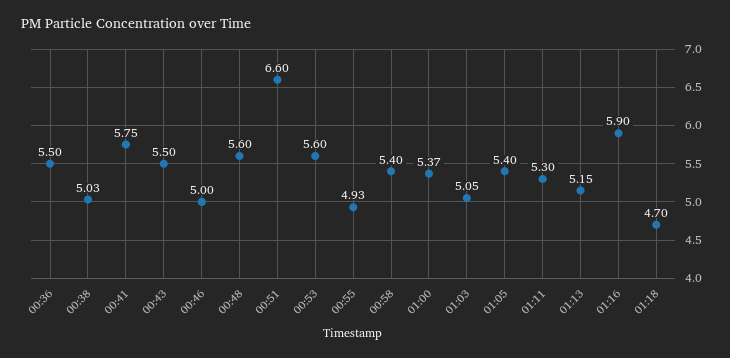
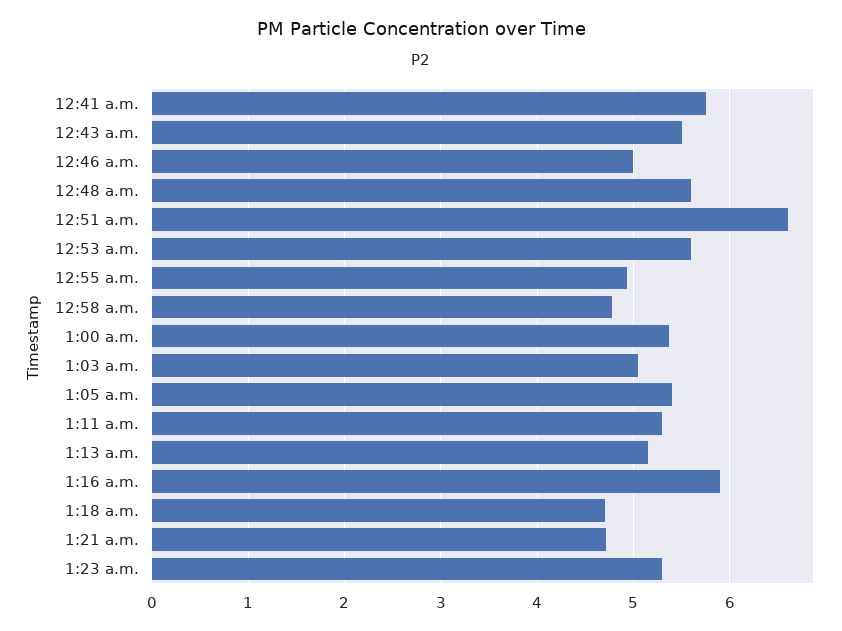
00:36: 5.5 -> none
00:38: 5.03 -> none
00:58: 5.4 -> 4.8
1:21 a.m.: none -> 4.7
1:23 a.m.: none -> 5.3

